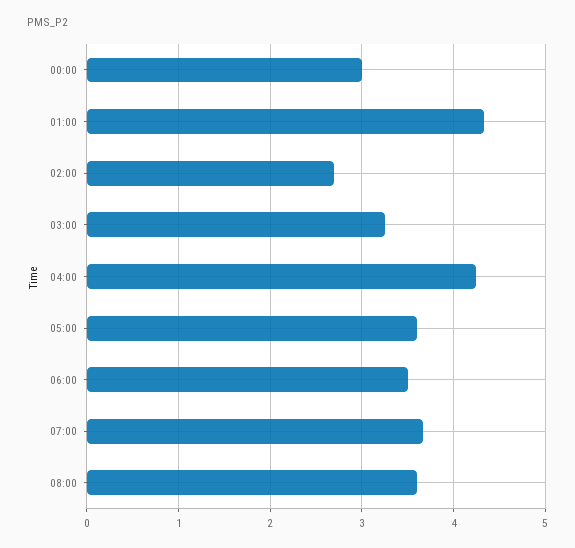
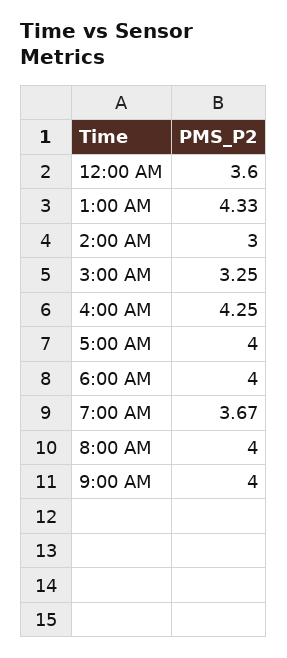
00:00: 3 -> 3.6
02:00: 2.7 -> 3
05:00: 3.6 -> 4
06:00: 3.5 -> 4
08:00: 3.6 -> 4
9:00 AM: none -> 4

